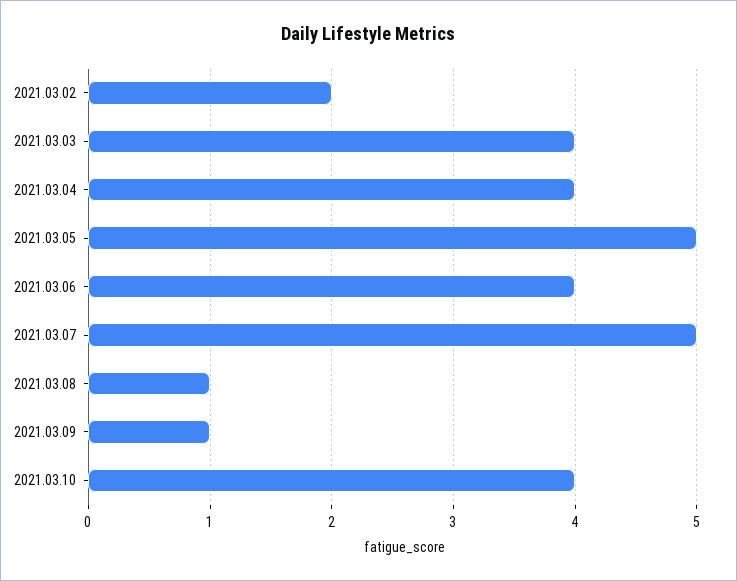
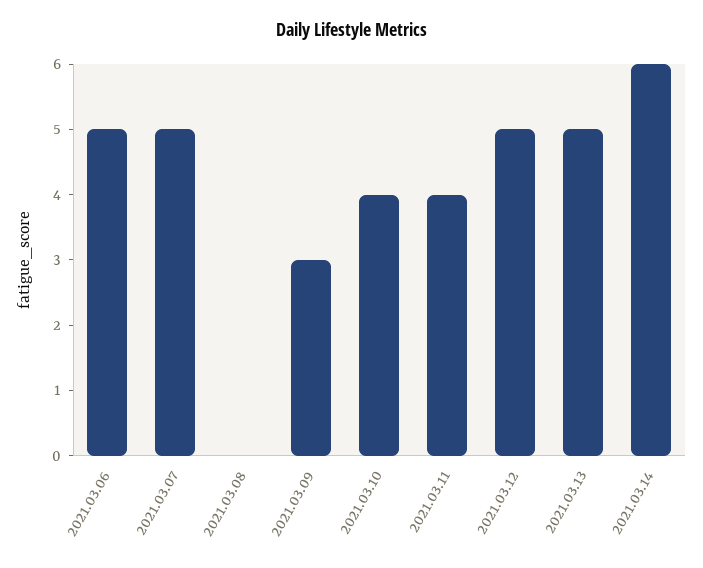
2021.03.02: 2 -> none
2021.03.03: 4 -> none
2021.03.04: 4 -> none
2021.03.05: 5 -> none
2021.03.06: 4 -> 5
2021.03.08: 1 -> 0
2021.03.09: 1 -> 3
2021.03.11: none -> 4
2021.03.12: none -> 5
2021.03.13: none -> 5
2021.03.14: none -> 6

